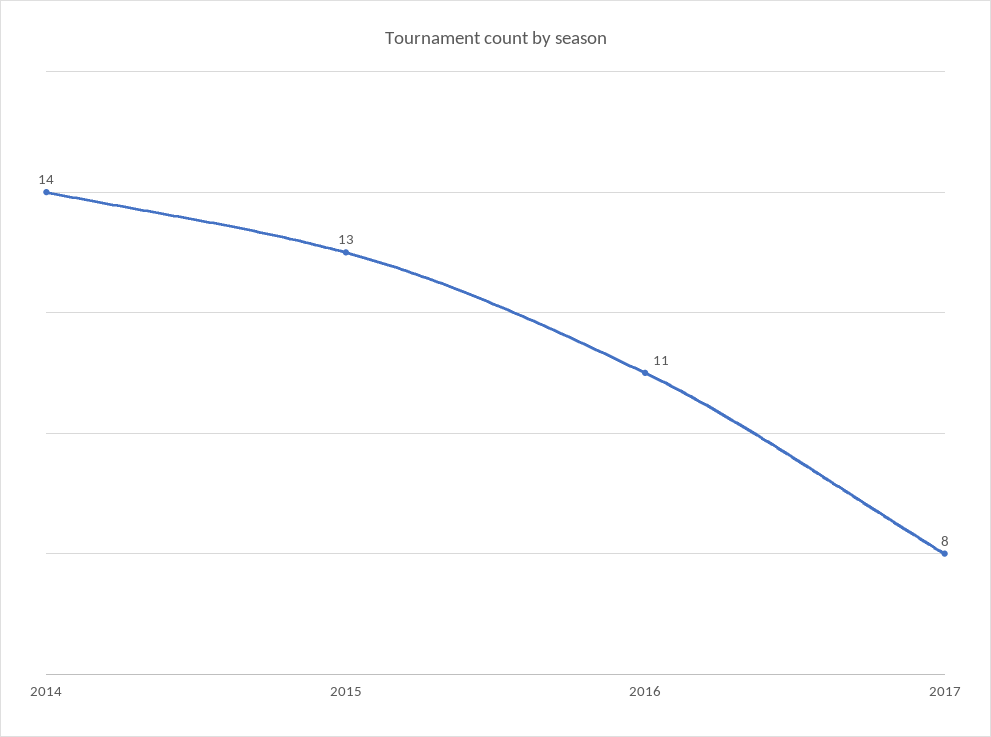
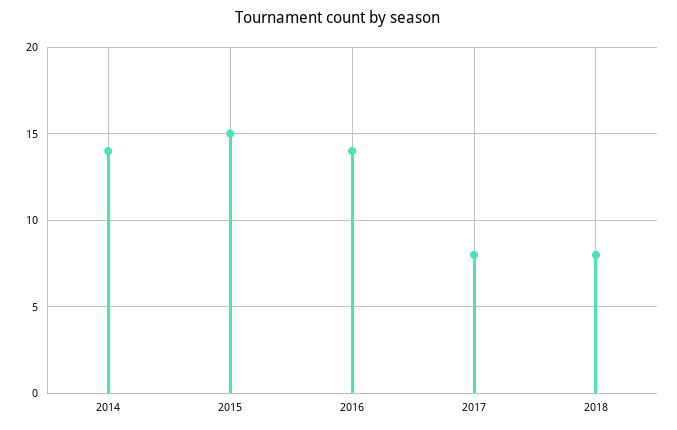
2015: 13 -> 15
2016: 11 -> 14
2018: none -> 8

